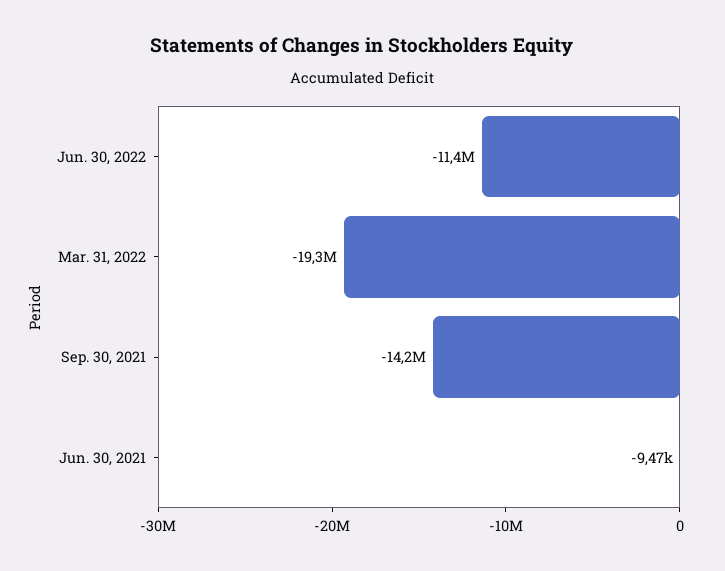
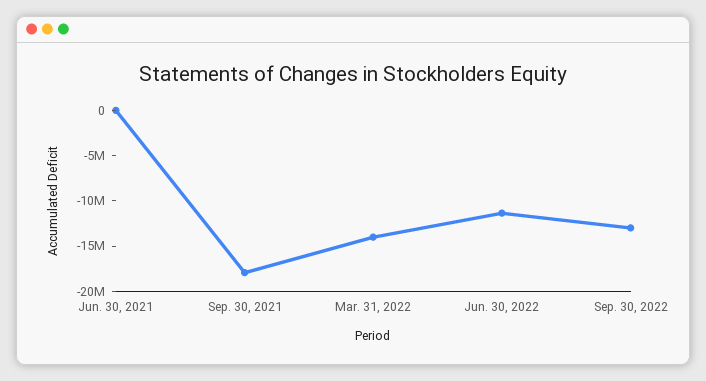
Mar. 31, 2022: -19300000 -> -14000000
Sep. 30, 2021: -14200000 -> -18000000
Sep. 30, 2022: none -> -13000000

